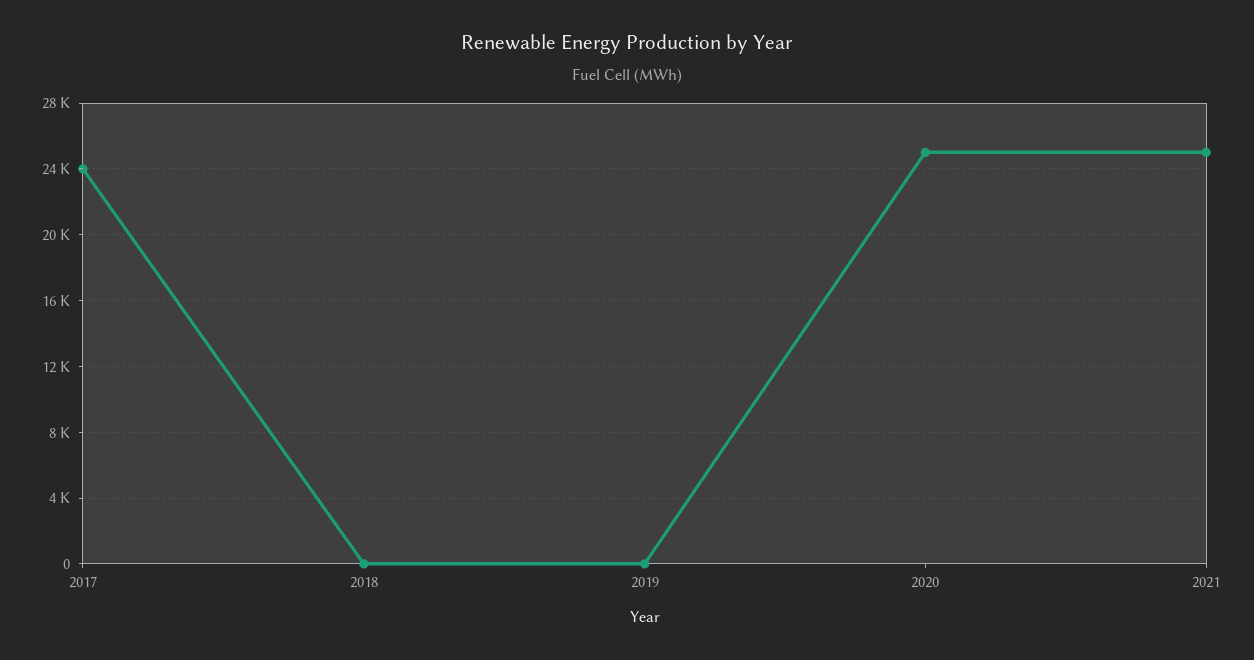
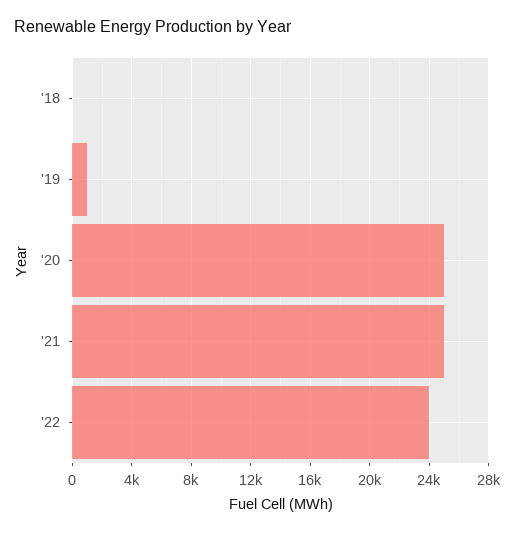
2017: 24000 -> none
2019: 0 -> 1000
'22: none -> 24000

